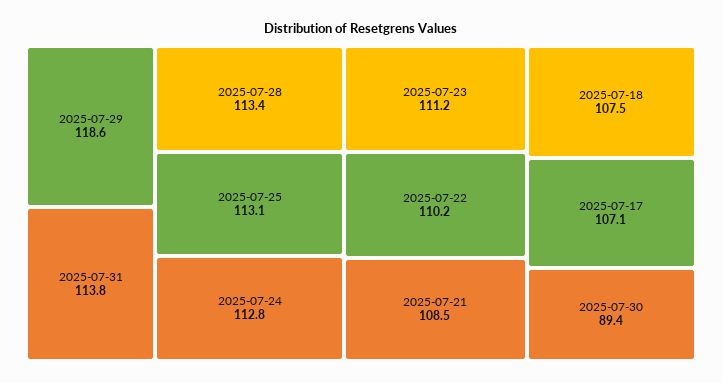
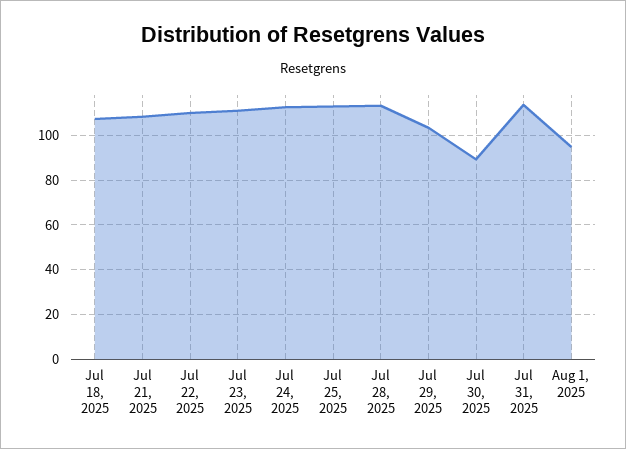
2025-07-29: 118.6 -> 105
2025-07-17: 107.1 -> none
Aug 1, 2025: none -> 95

